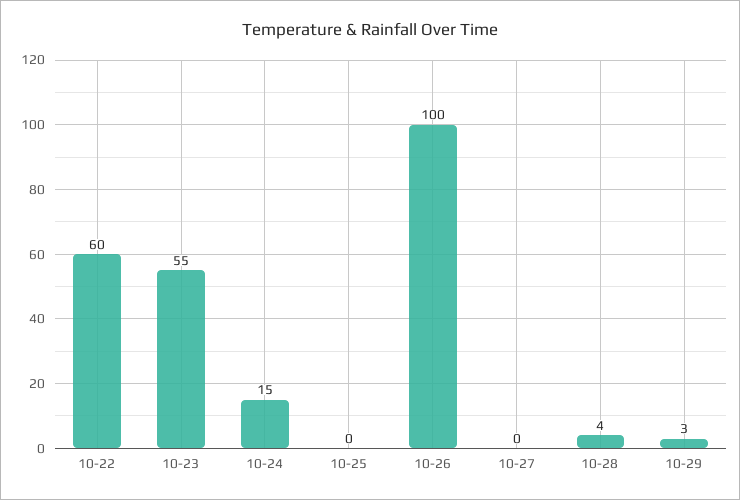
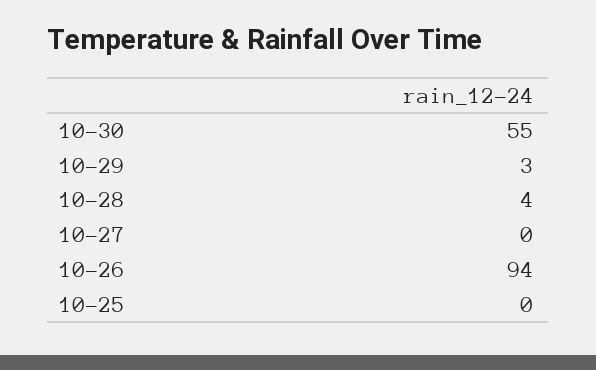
10-22: 60 -> none
10-23: 55 -> none
10-24: 15 -> none
10-26: 100 -> 94
10-30: none -> 55

